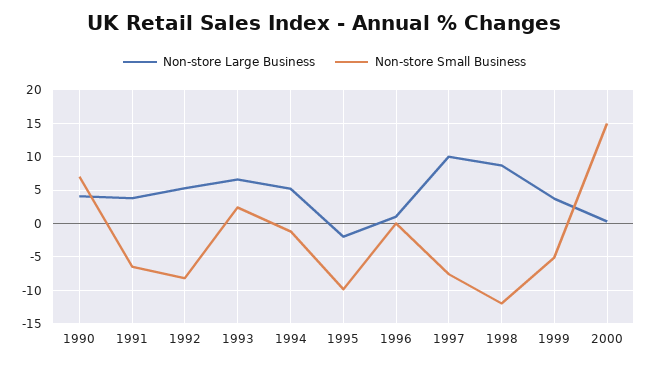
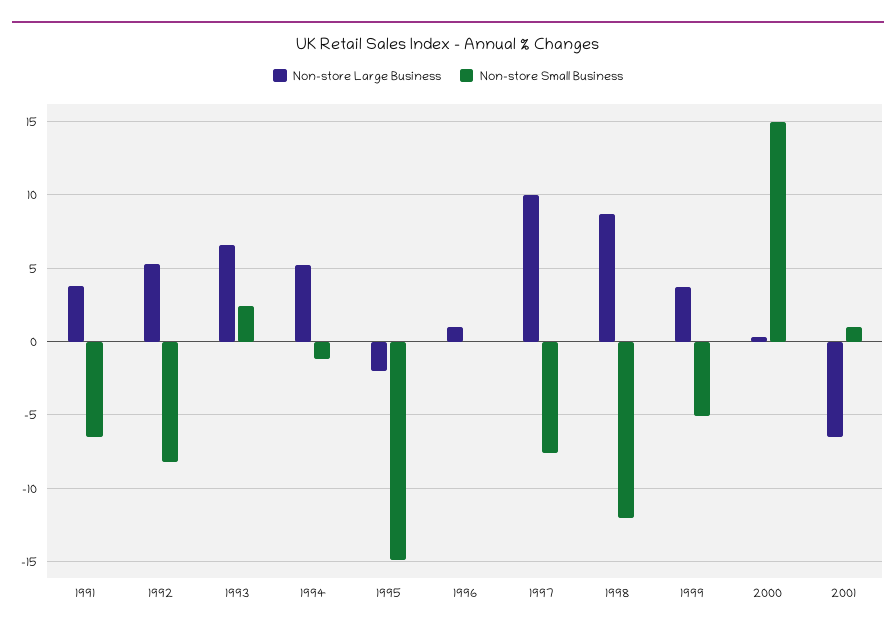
Non-store Large Business, 1990: 4 -> none
Non-store Small Business, 1990: 7 -> none
Non-store Small Business, 1995: -10 -> -15
Non-store Large Business, 2001: none -> -6.5
Non-store Small Business, 2001: none -> 1

